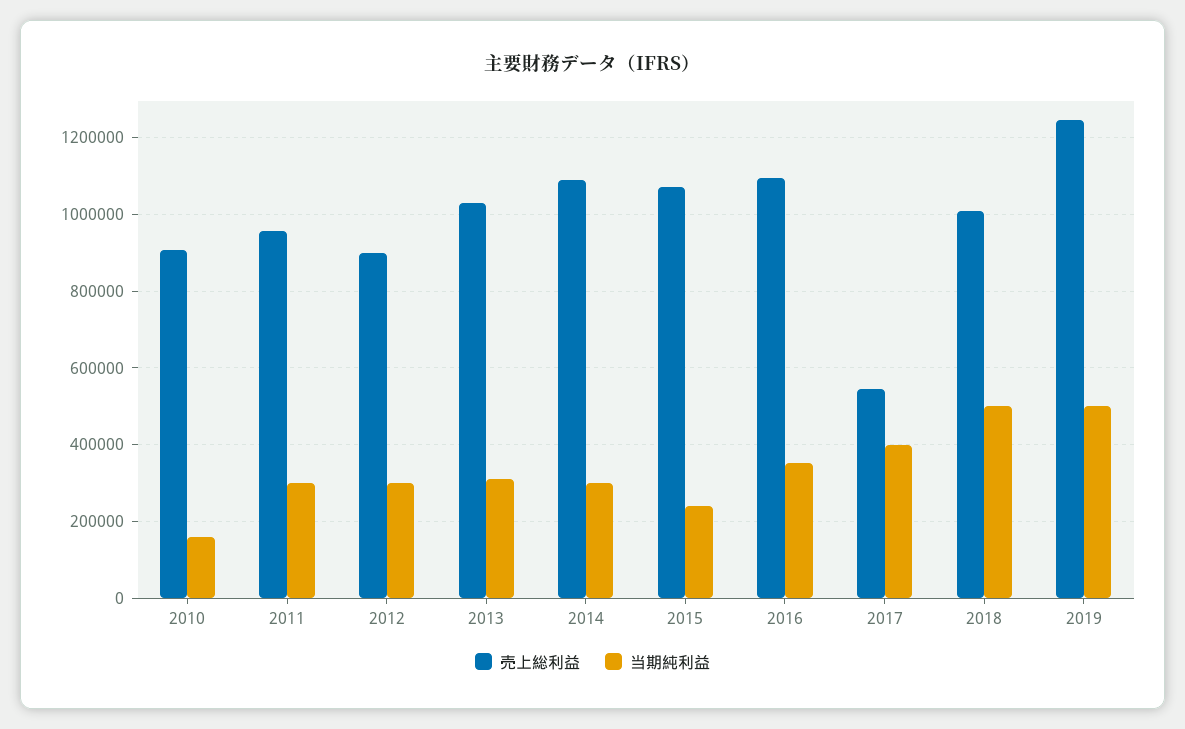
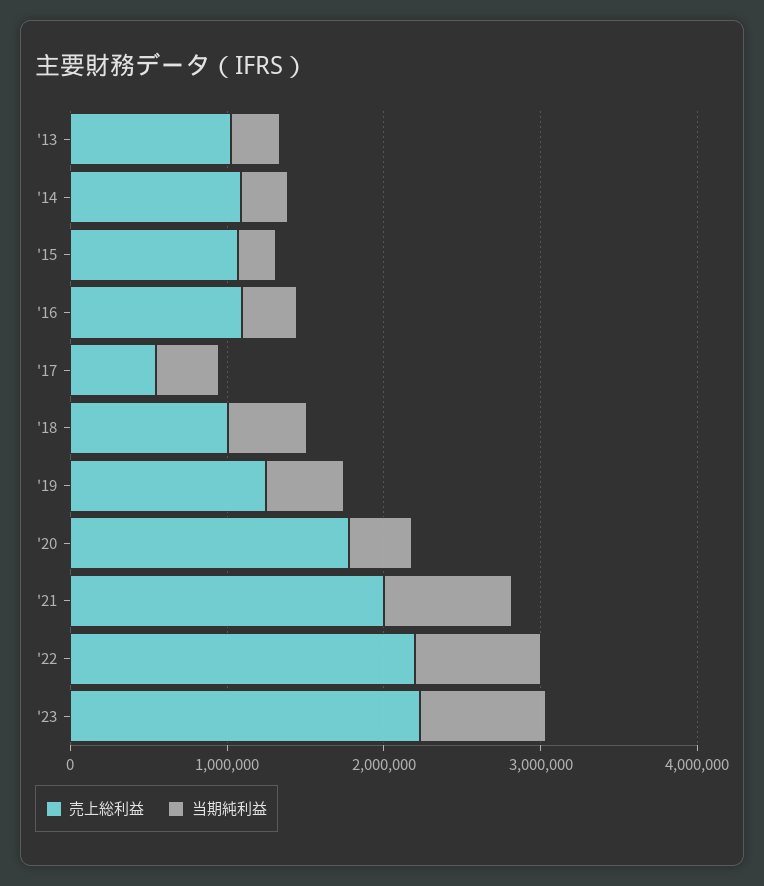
売上総利益, 2010: 900000 -> none
当期純利益, 2010: 160000 -> none
売上総利益, 2011: 960000 -> none
当期純利益, 2011: 300000 -> none
売上総利益, 2012: 900000 -> none
当期純利益, 2012: 300000 -> none
売上総利益, '20: none -> 1800000
当期純利益, '20: none -> 400000
売上総利益, '21: none -> 2000000
当期純利益, '21: none -> 800000
売上総利益, '22: none -> 2200000
当期純利益, '22: none -> 800000
売上総利益, '23: none -> 2200000
当期純利益, '23: none -> 800000

